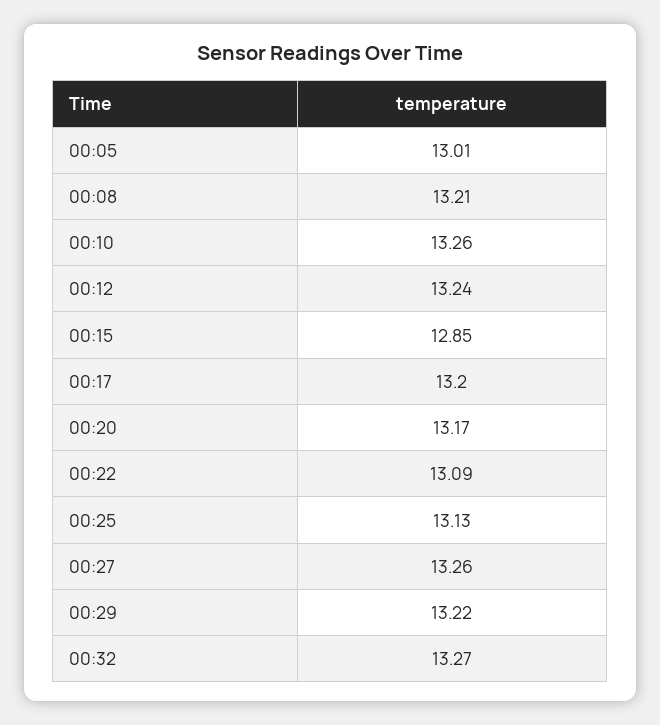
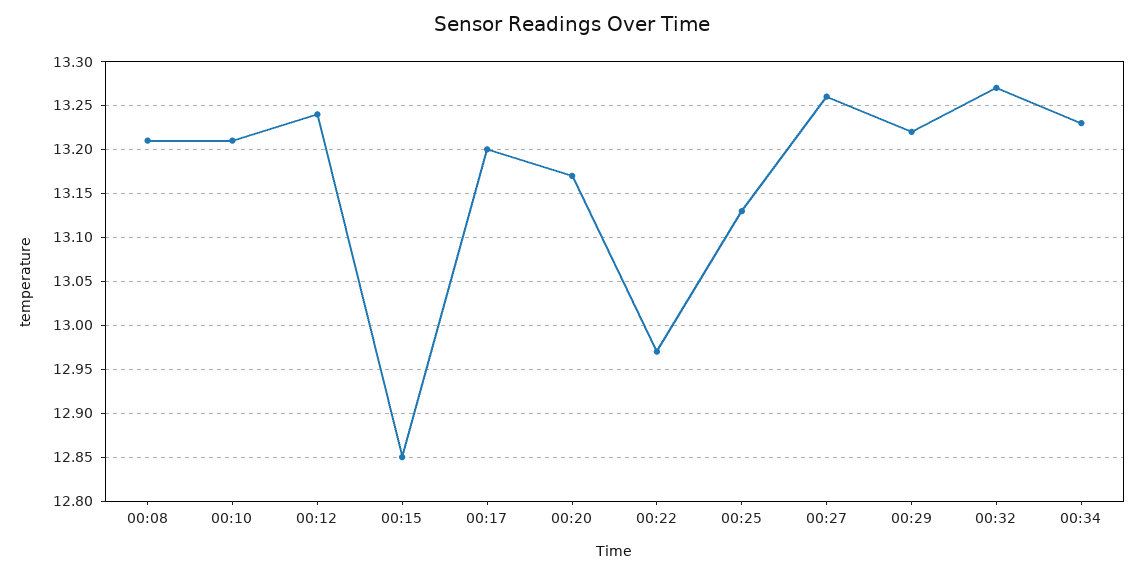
00:05: 13.01 -> none
00:10: 13.26 -> 13.21
00:22: 13.09 -> 12.97
00:34: none -> 13.23

